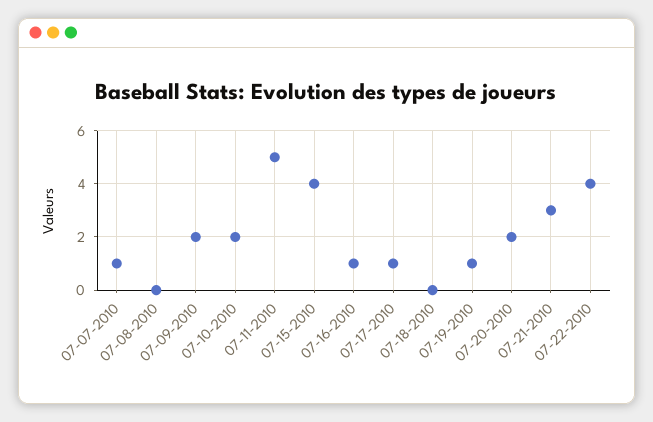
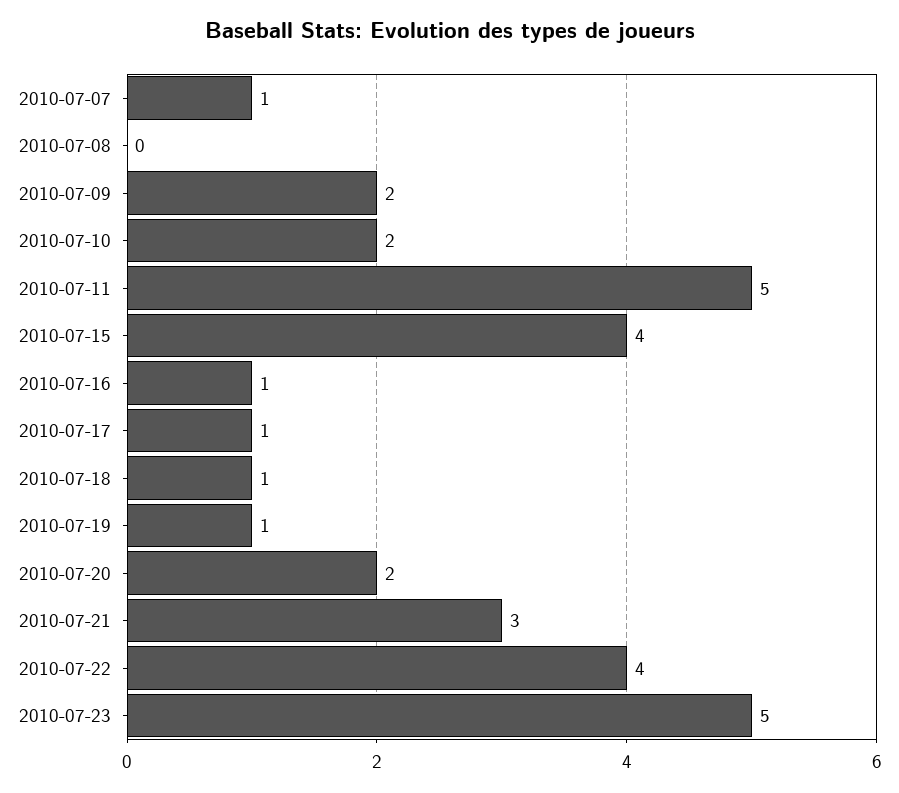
07-18-2010: 0 -> 1
2010-07-23: none -> 5

